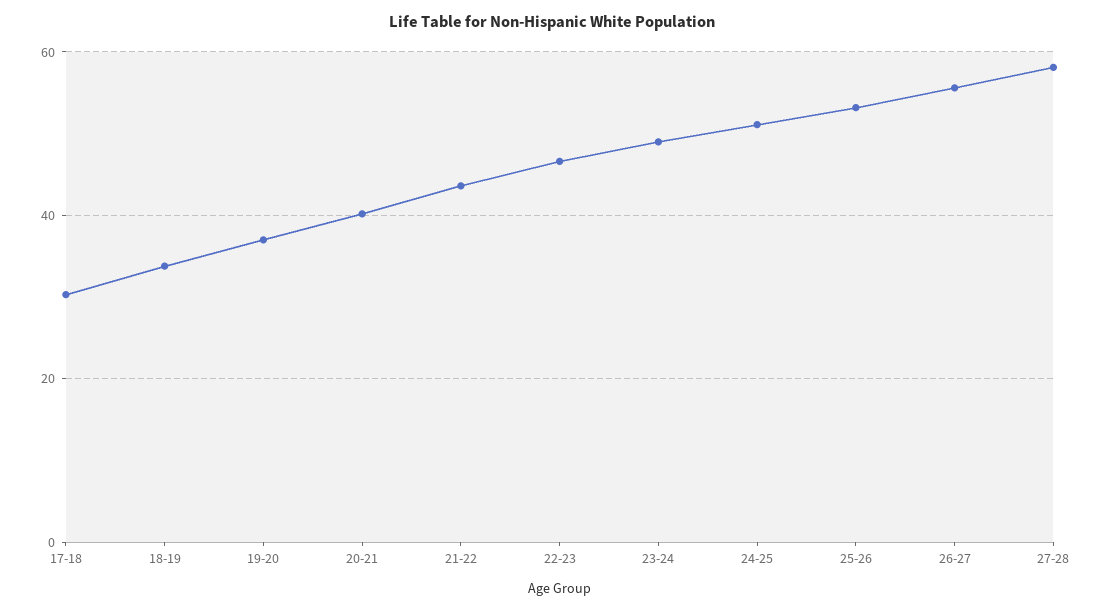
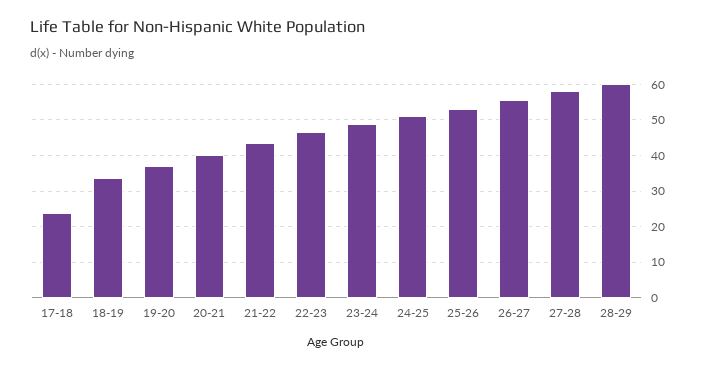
17-18: 30 -> 24
28-29: none -> 60

